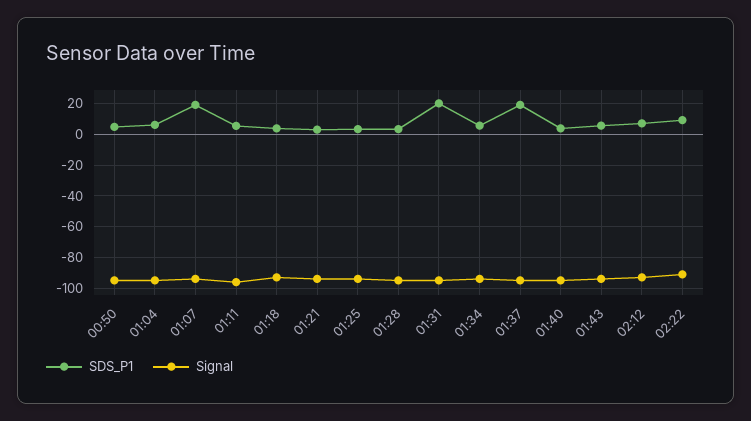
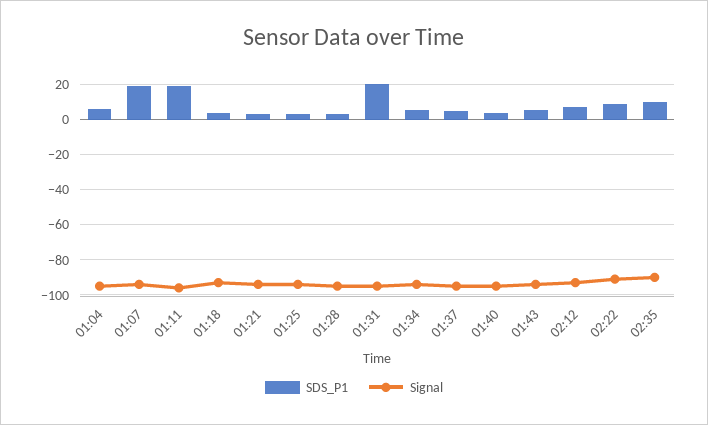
SDS_P1, 00:50: 5 -> none
Signal, 00:50: -95 -> none
SDS_P1, 01:11: 5 -> 20
SDS_P1, 01:37: 20 -> 5
SDS_P1, 02:35: none -> 10
Signal, 02:35: none -> -90

